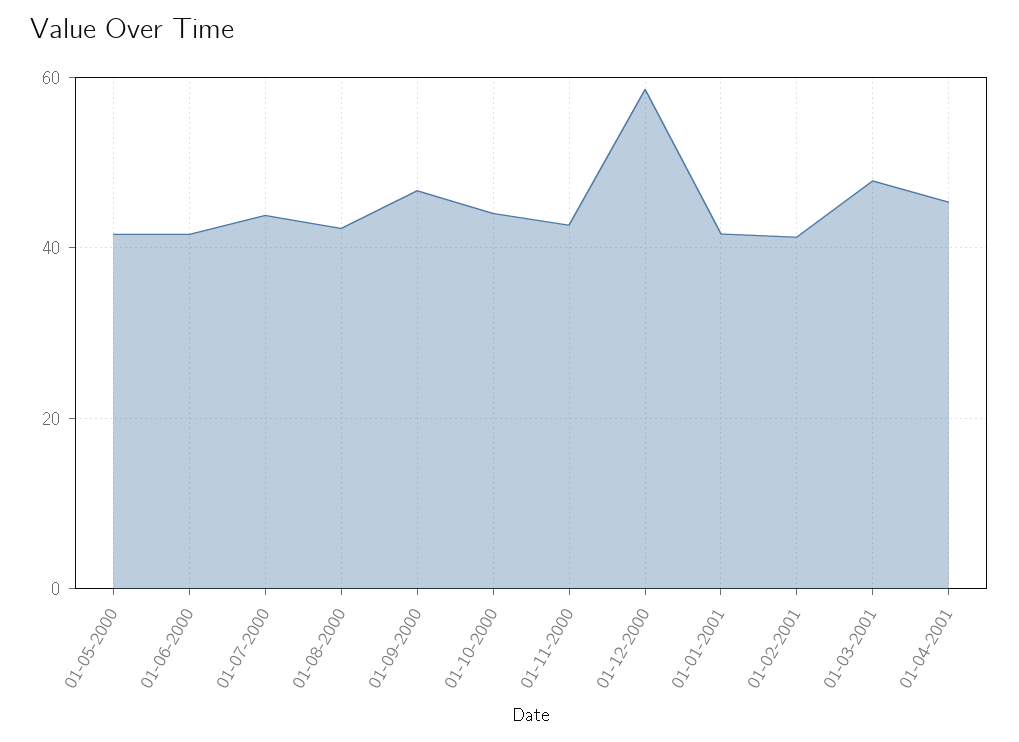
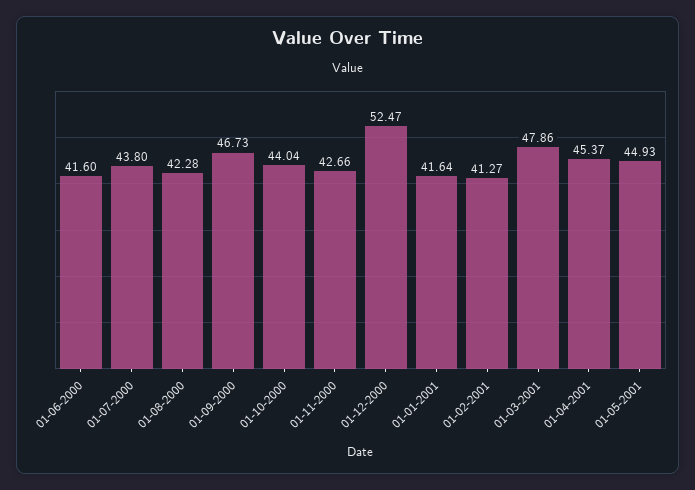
01-05-2000: 42 -> none
01-12-2000: 58 -> 52.47
01-05-2001: none -> 44.93

